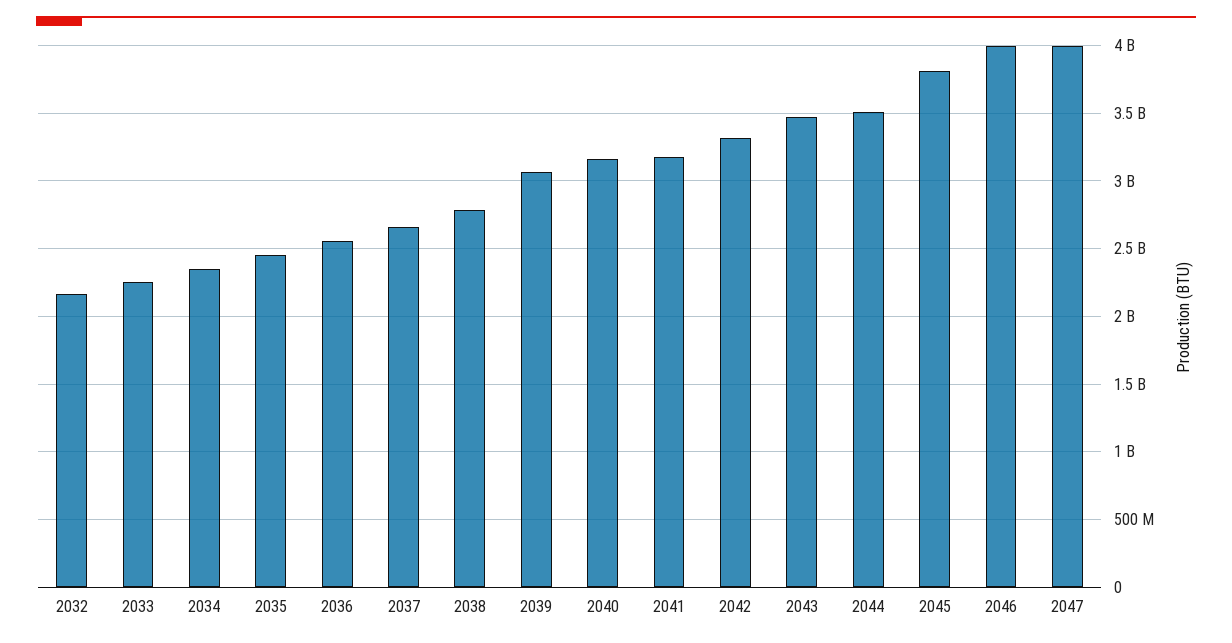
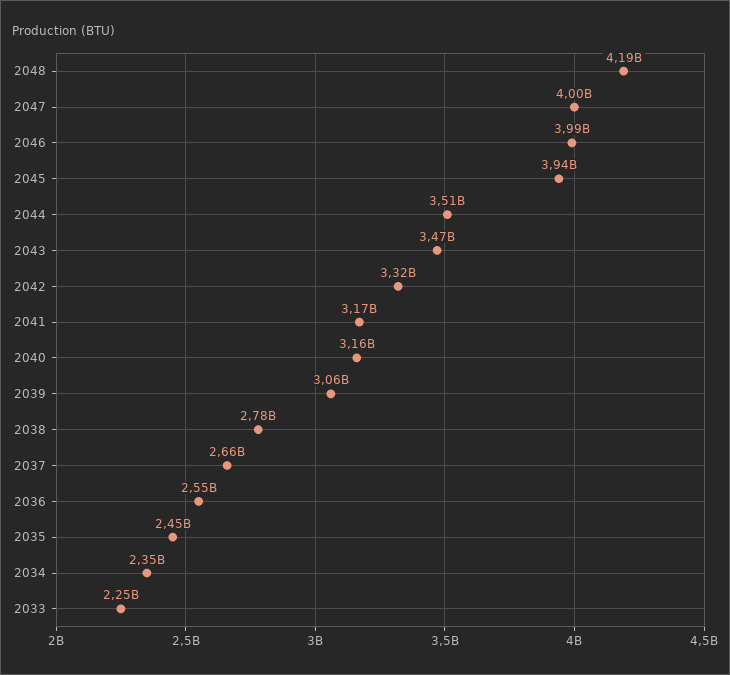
2032: 2150000000 -> none
2045: 3800000000 -> 3940000000
2048: none -> 4190000000

